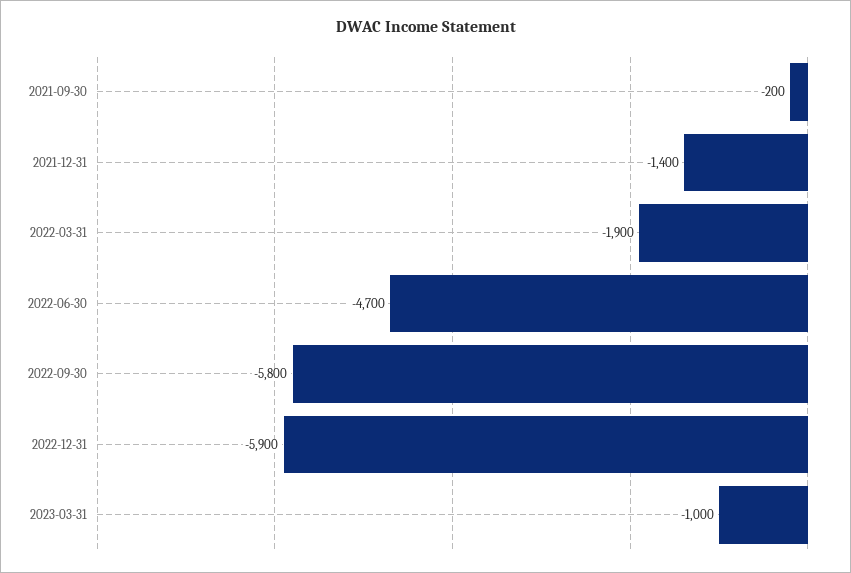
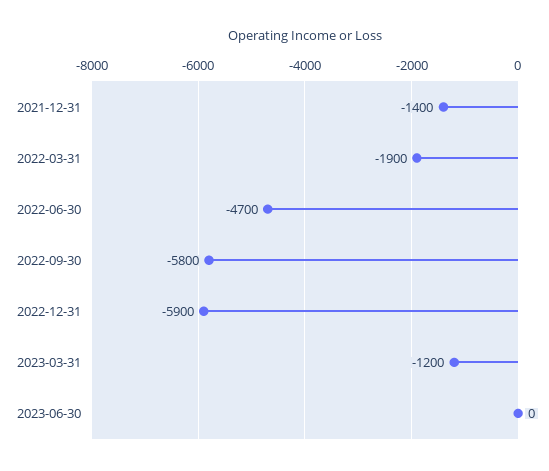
2021-09-30: -200 -> none
2023-03-31: -1000 -> -1200
2023-06-30: none -> 0

